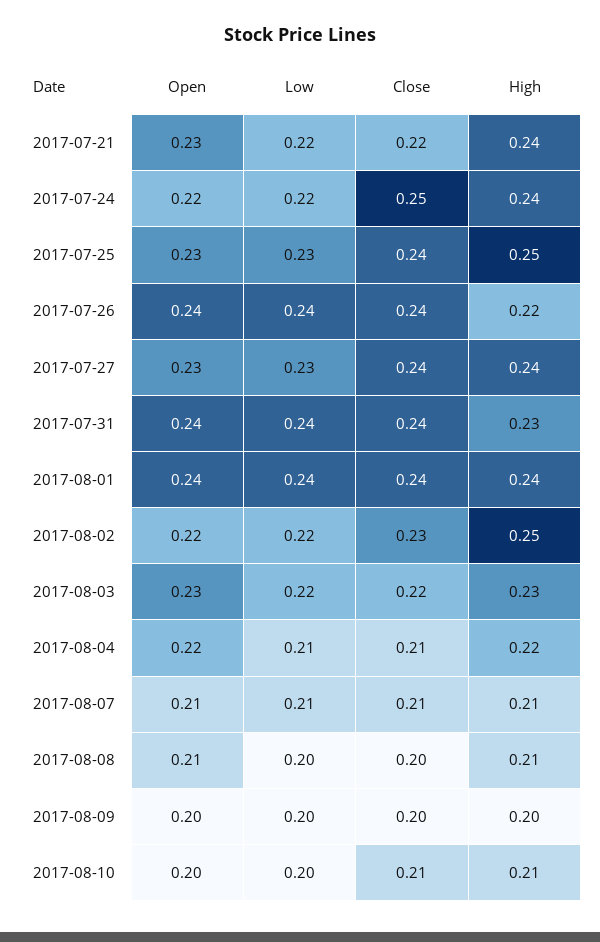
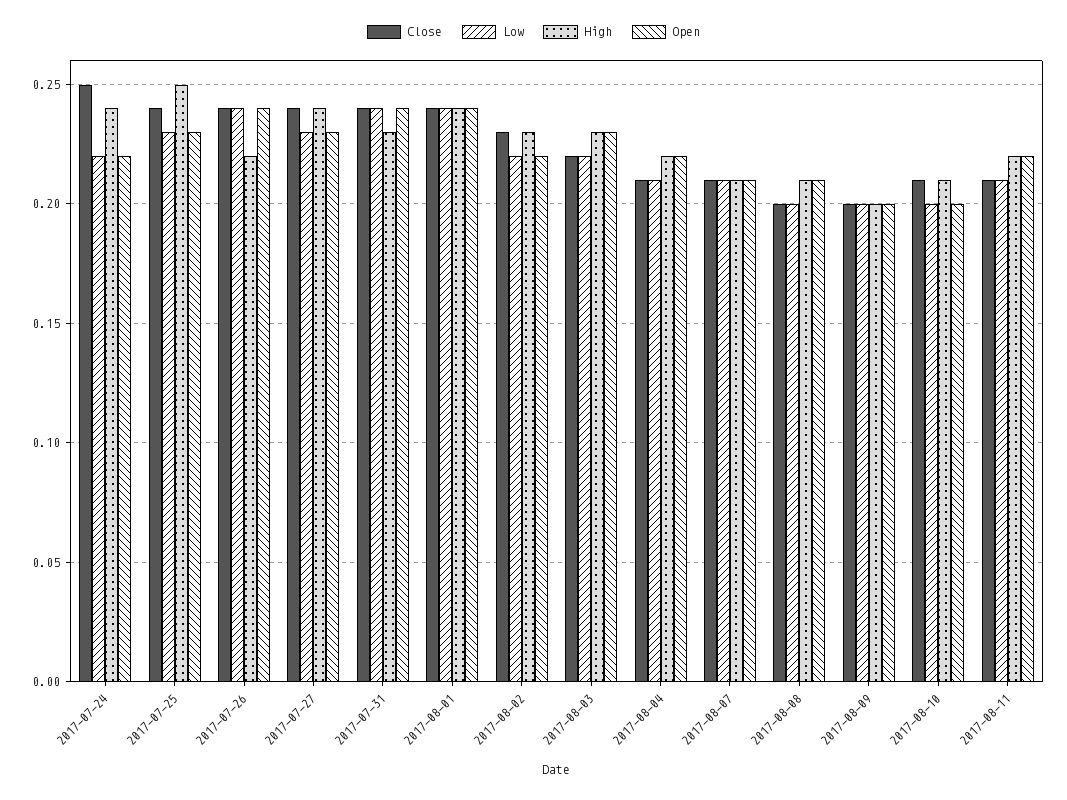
Open, 2017-07-21: 0.23 -> none
Low, 2017-07-21: 0.22 -> none
Close, 2017-07-21: 0.22 -> none
High, 2017-07-21: 0.24 -> none
High, 2017-08-02: 0.25 -> 0.23
Close, 2017-08-11: none -> 0.21
Low, 2017-08-11: none -> 0.21
High, 2017-08-11: none -> 0.22
Open, 2017-08-11: none -> 0.22

